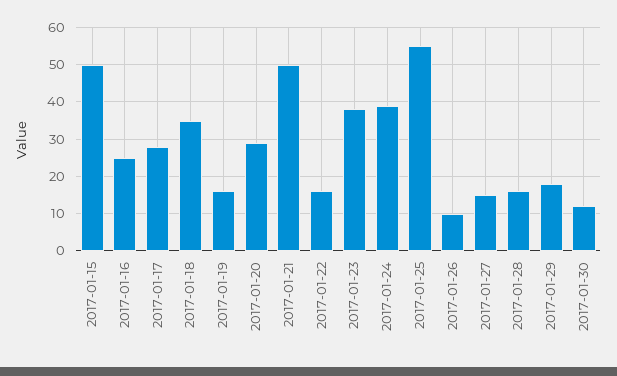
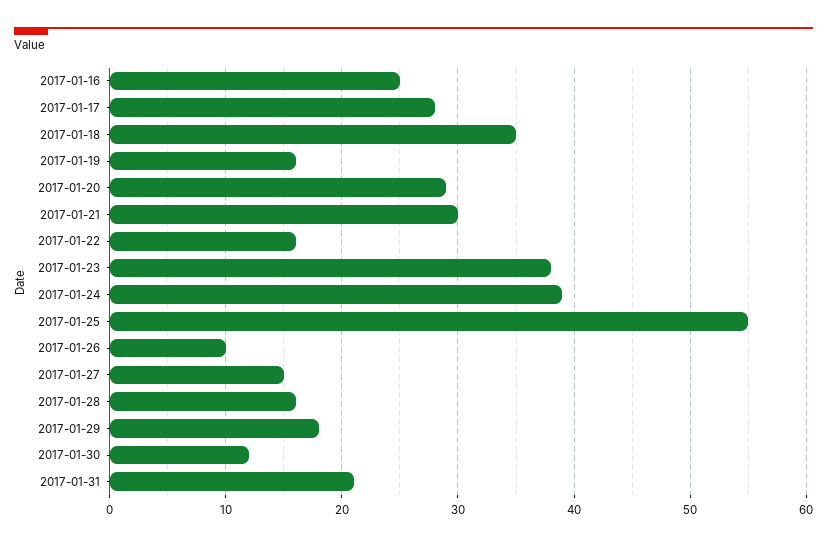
2017-01-15: 50 -> none
2017-01-21: 50 -> 30
2017-01-31: none -> 21

